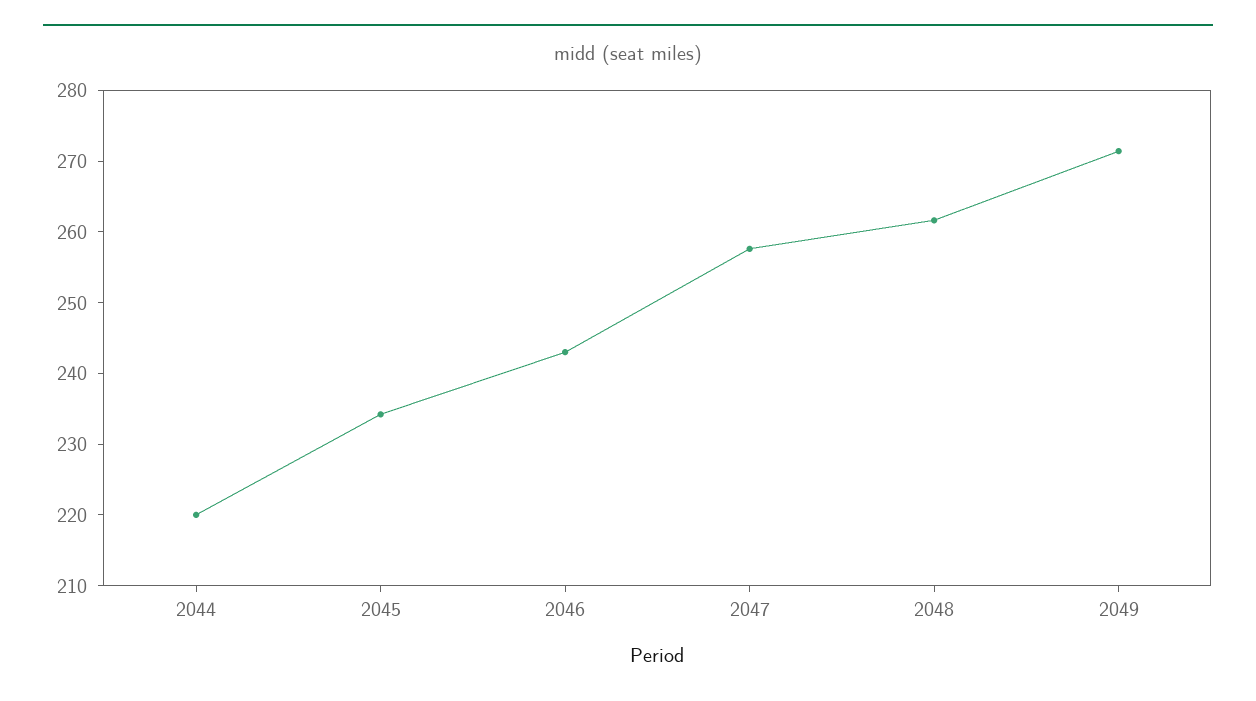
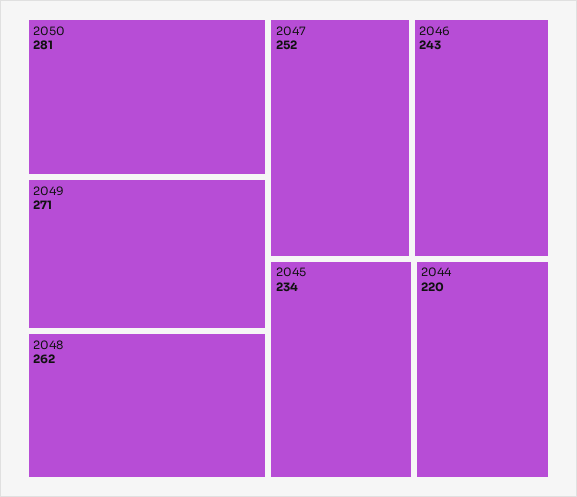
2047: 258 -> 252
2050: none -> 281

